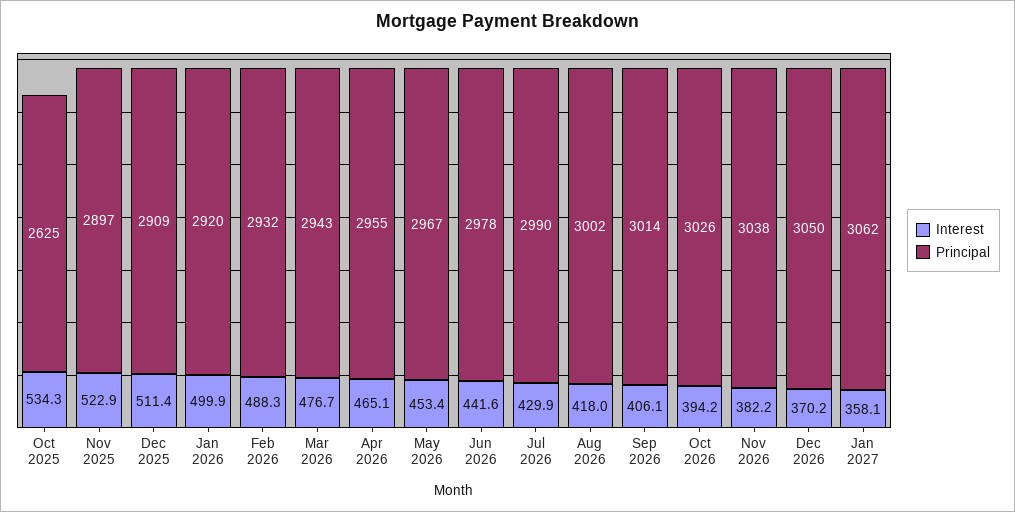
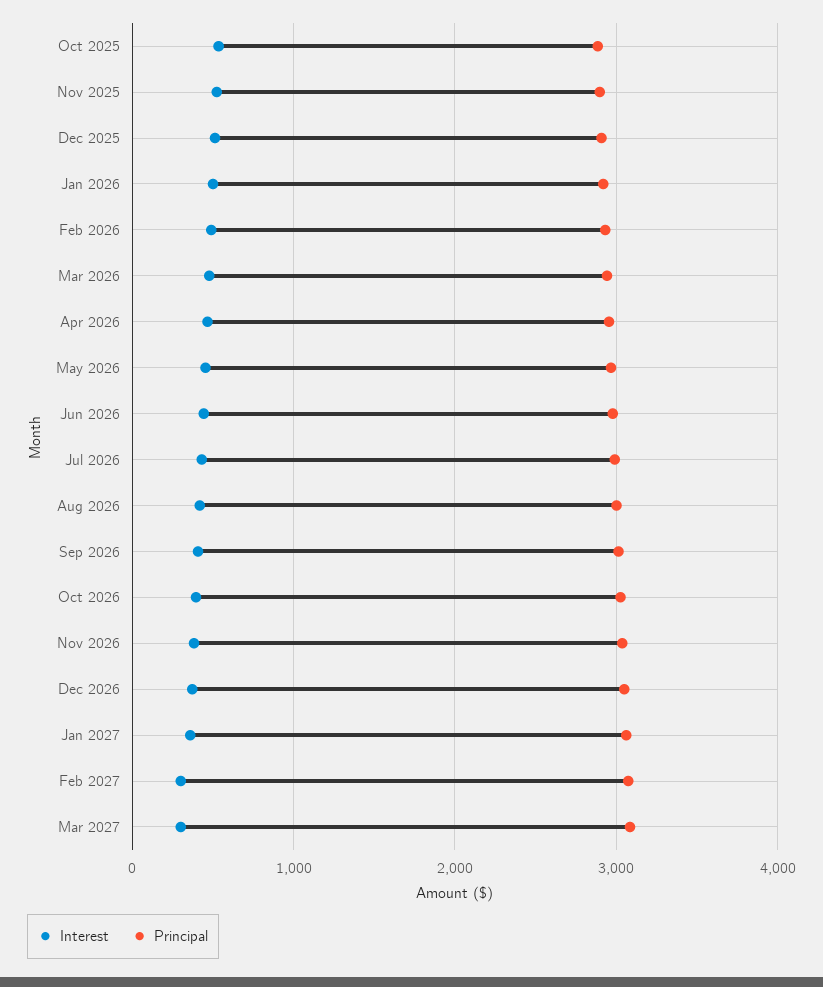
Principal, Oct 2025: 2625 -> 2900
Interest, Feb 2027: none -> 300
Principal, Feb 2027: none -> 3100
Interest, Mar 2027: none -> 300
Principal, Mar 2027: none -> 3100

